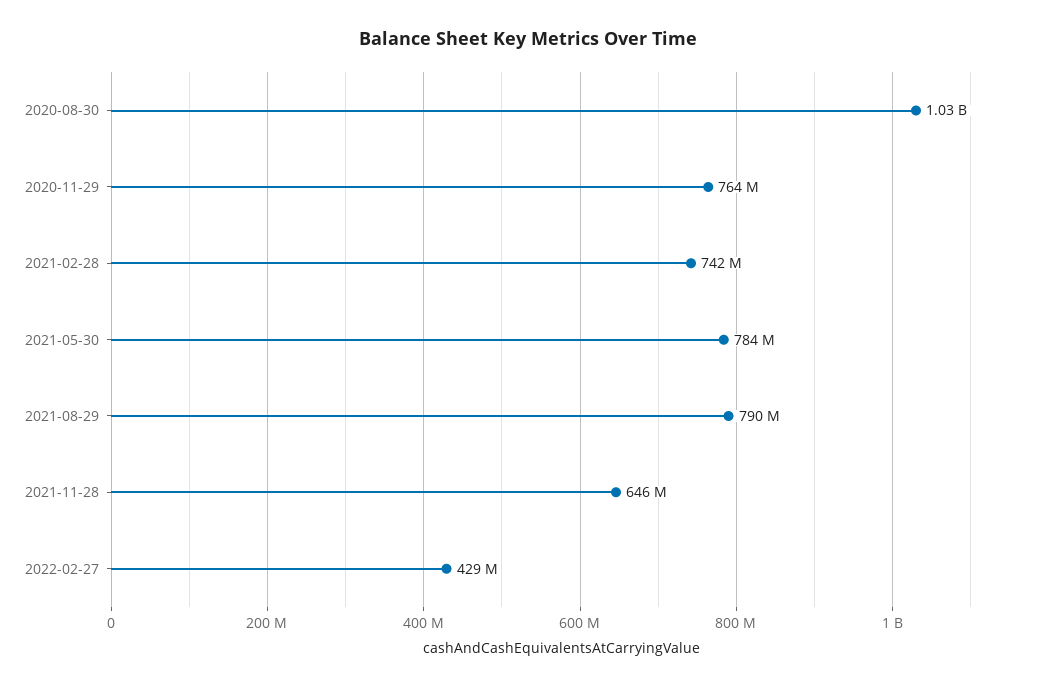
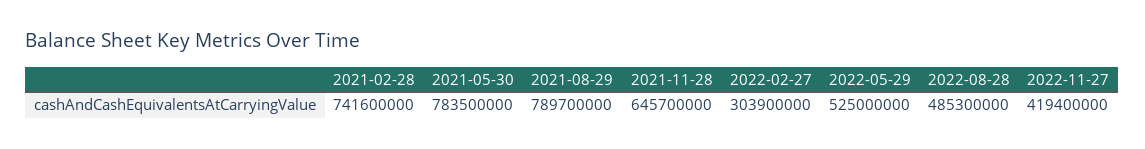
2020-08-30: 1030000000 -> none
2020-11-29: 764000000 -> none
2022-02-27: 429000000 -> 303900000
2022-05-29: none -> 525000000
2022-08-28: none -> 485300000
2022-11-27: none -> 419400000

